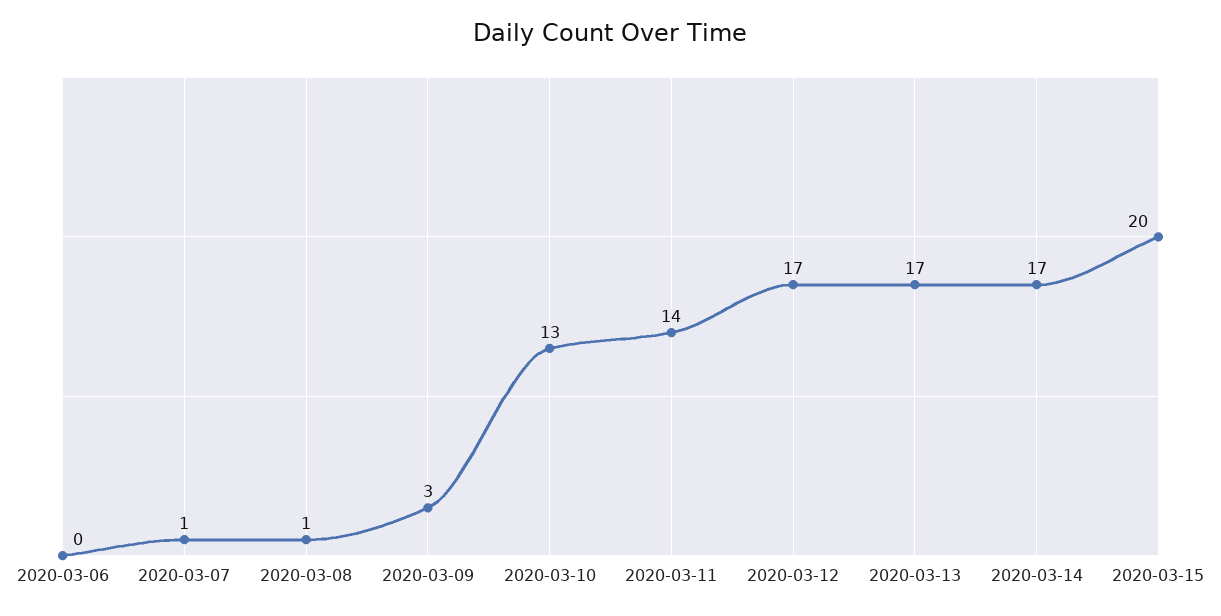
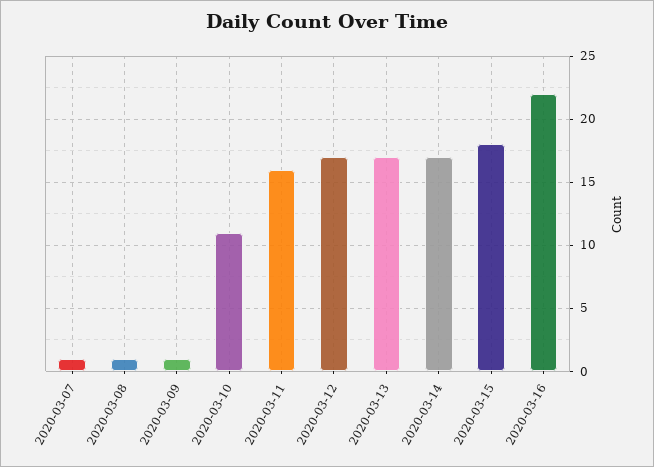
2020-03-06: 0 -> none
2020-03-09: 3 -> 1
2020-03-10: 13 -> 11
2020-03-11: 14 -> 16
2020-03-15: 20 -> 18
2020-03-16: none -> 22

